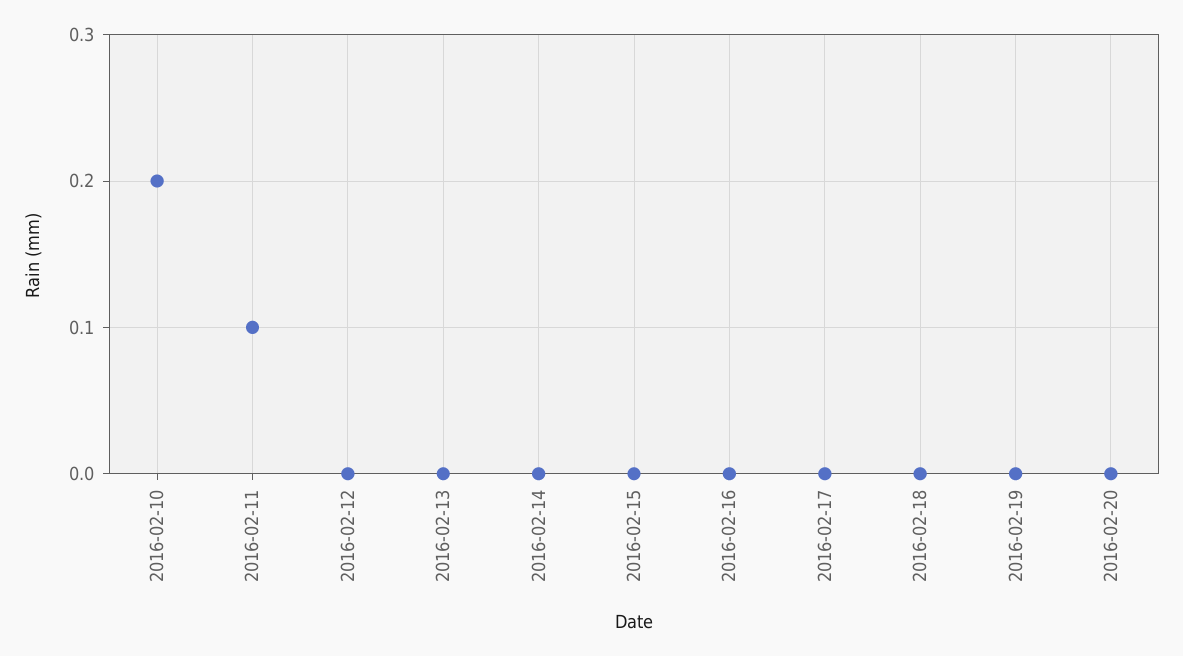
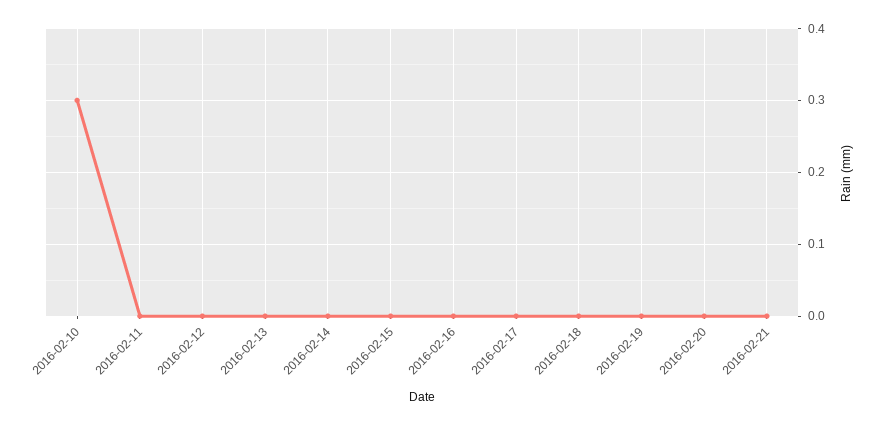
2016-02-10: 0.2 -> 0.3
2016-02-11: 0.1 -> 0
2016-02-21: none -> 0

